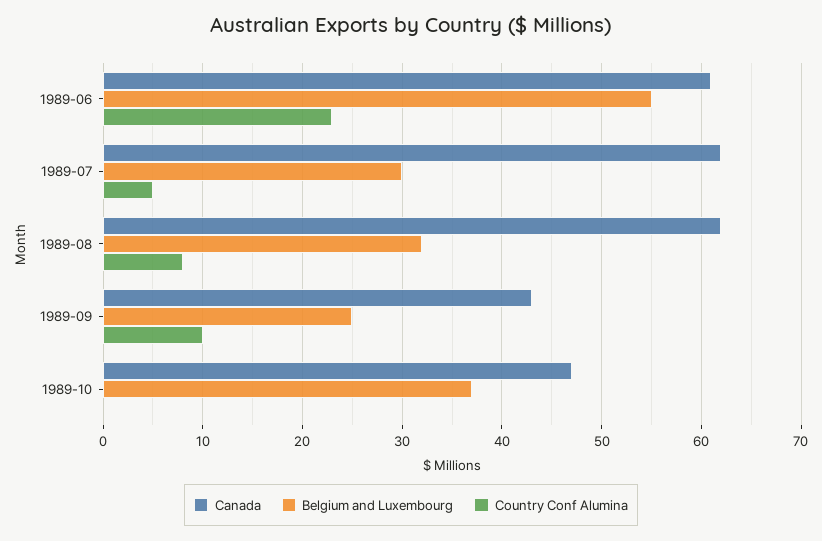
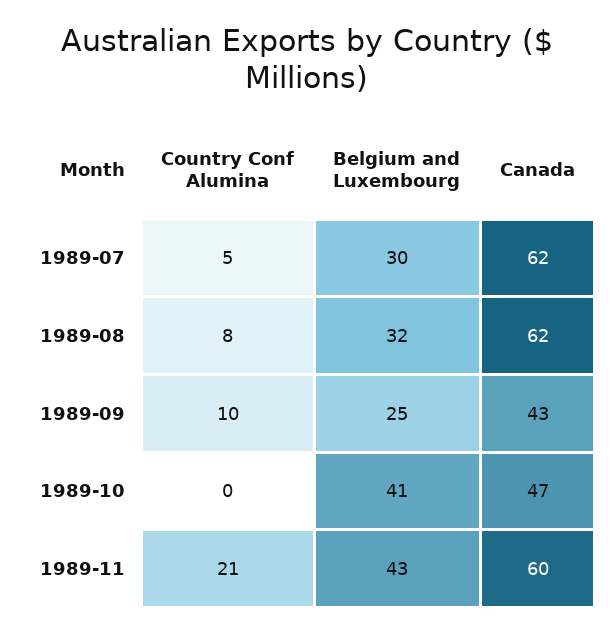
Canada, 1989-06: 61 -> none
Belgium and Luxembourg, 1989-06: 55 -> none
Country Conf Alumina, 1989-06: 23 -> none
Belgium and Luxembourg, 1989-10: 37 -> 41
Country Conf Alumina, 1989-11: none -> 21
Belgium and Luxembourg, 1989-11: none -> 43
Canada, 1989-11: none -> 60

